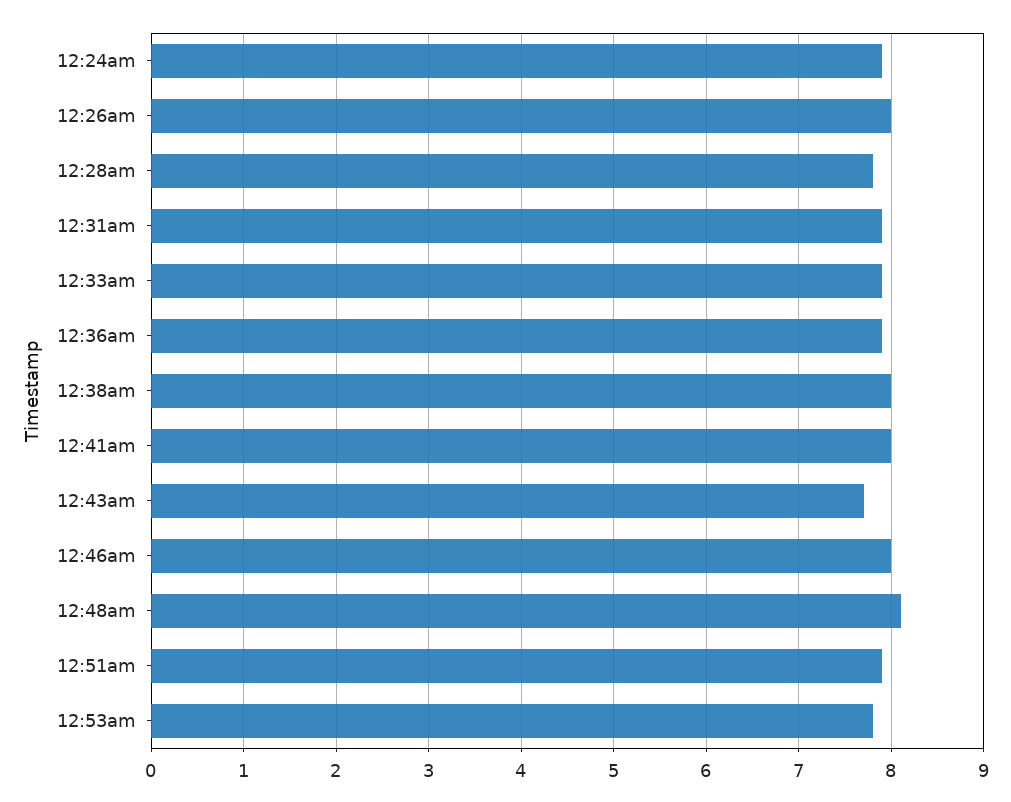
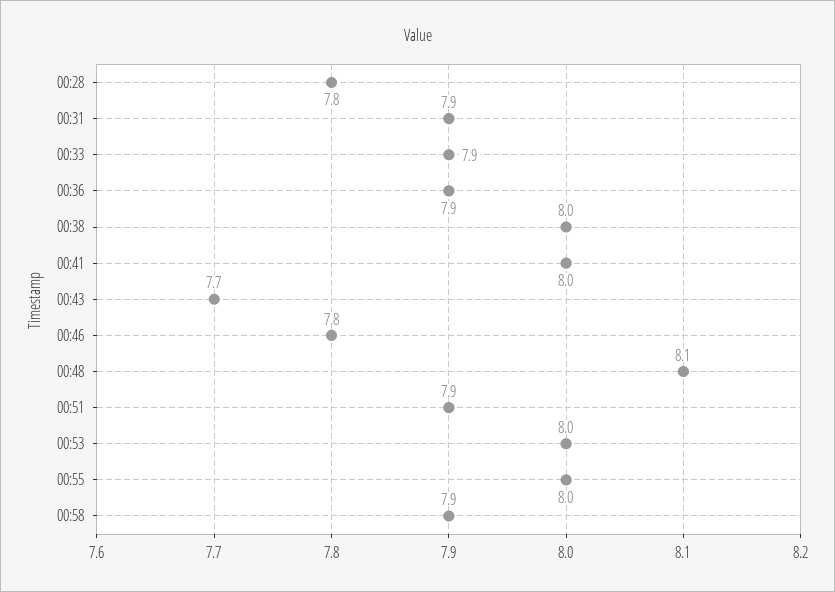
12:24am: 7.9 -> none
12:26am: 8 -> none
12:46am: 8 -> 7.8
12:53am: 7.8 -> 8
00:55: none -> 8
00:58: none -> 7.9

